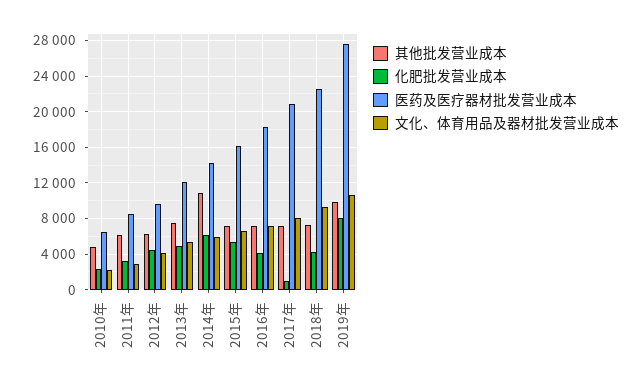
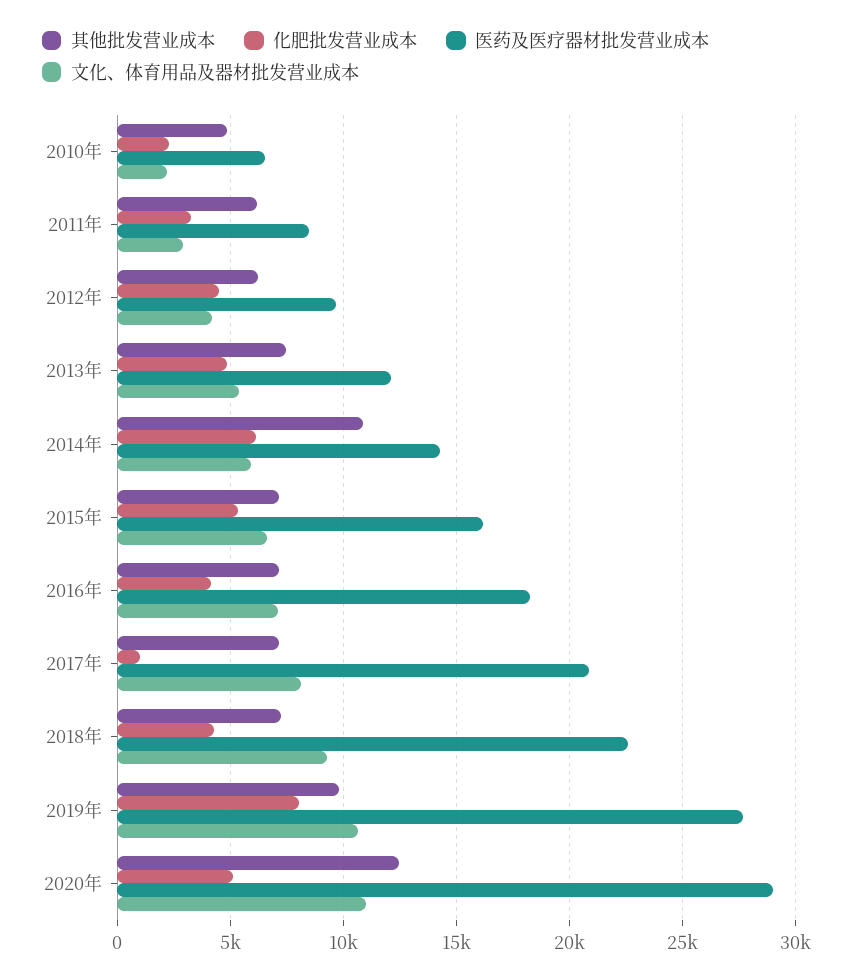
其他批发营业成本, 2020年: none -> 12500
化肥批发营业成本, 2020年: none -> 5000
医药及医疗器材批发营业成本, 2020年: none -> 29000
文化、体育用品及器材批发营业成本, 2020年: none -> 11000

